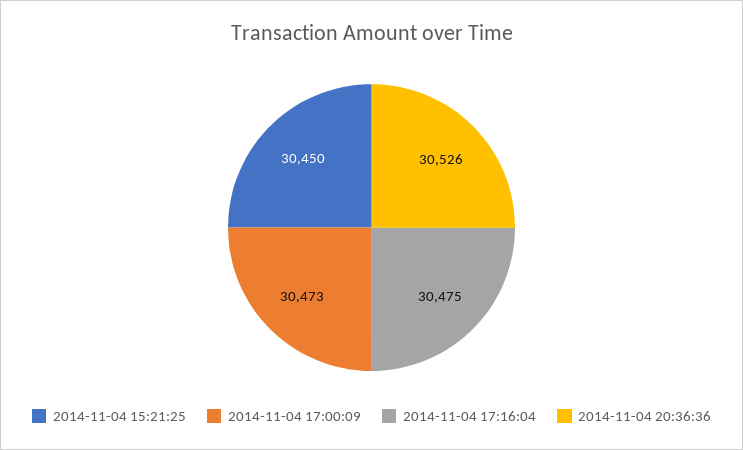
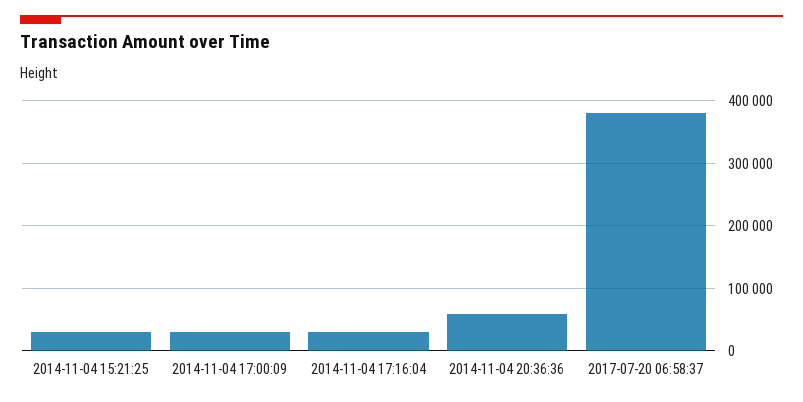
2014-11-04 20:36:36: 30526 -> 60000
2017-07-20 06:58:37: none -> 380000

